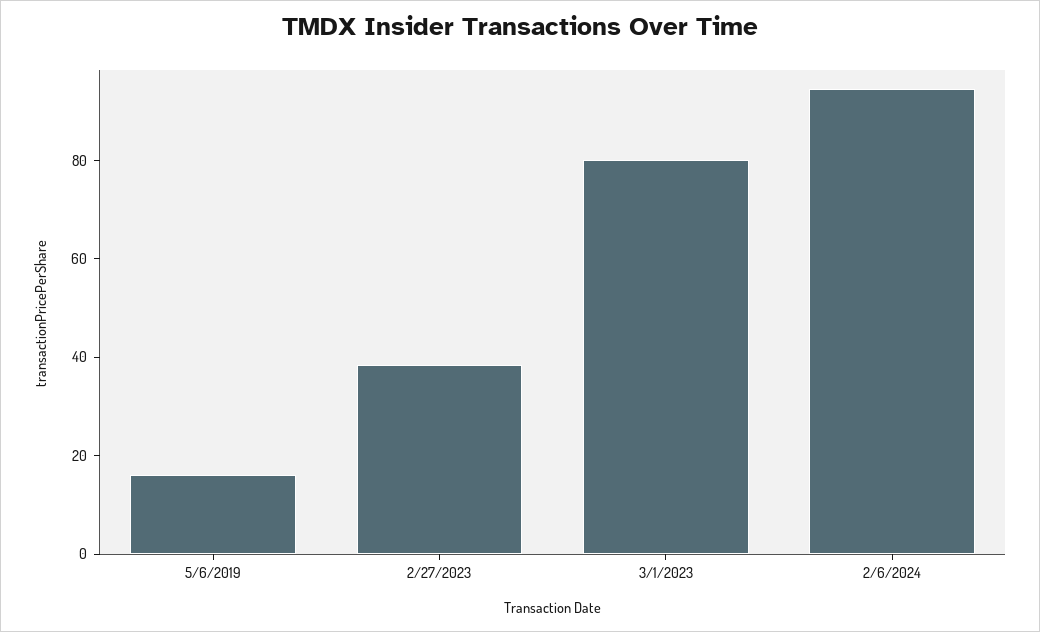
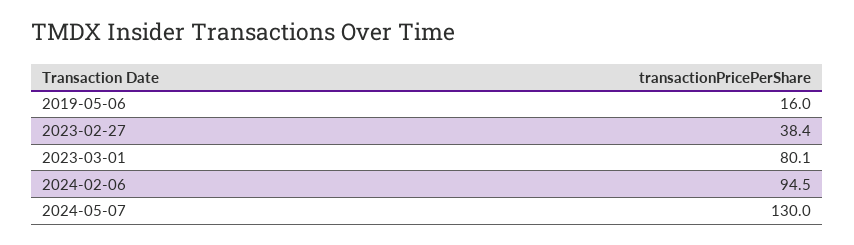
2024-05-07: none -> 130

